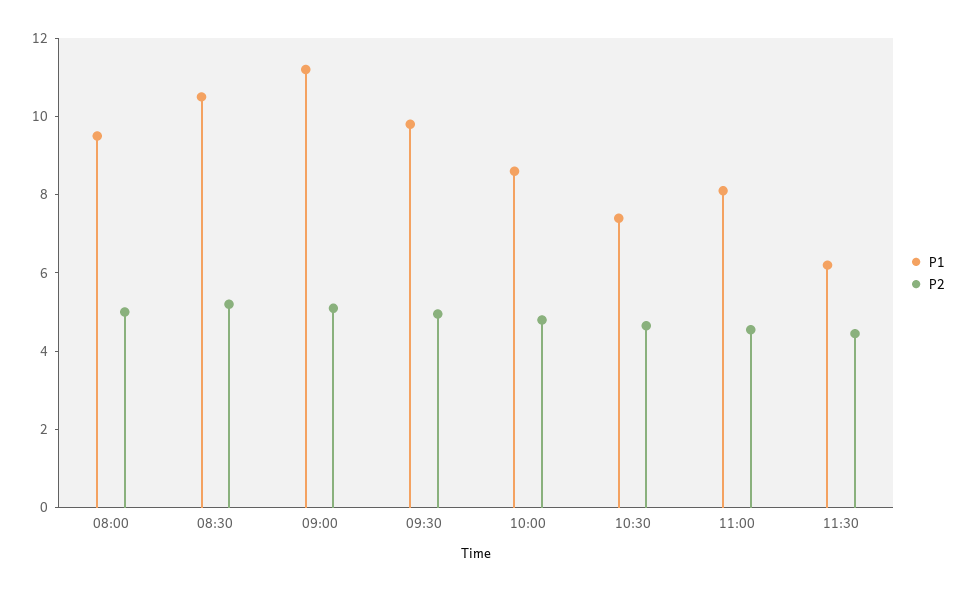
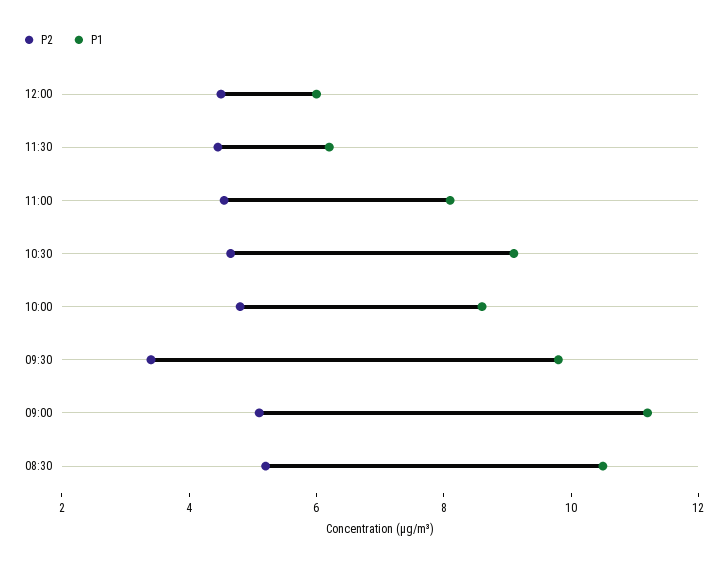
P1, 08:00: 9.5 -> none
P2, 08:00: 5 -> none
P2, 09:30: 5 -> 3.5
P1, 10:30: 7.5 -> 9
P2, 12:00: none -> 4.5
P1, 12:00: none -> 6

